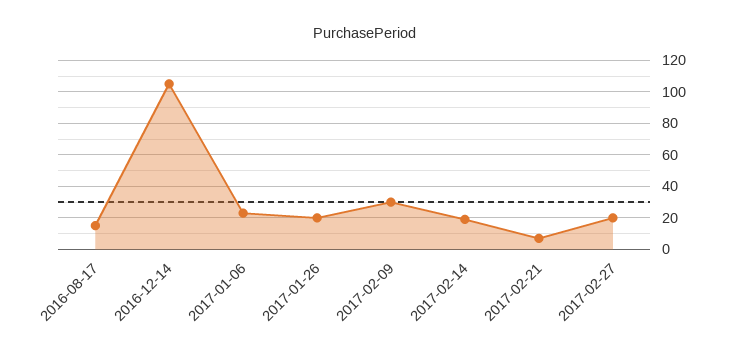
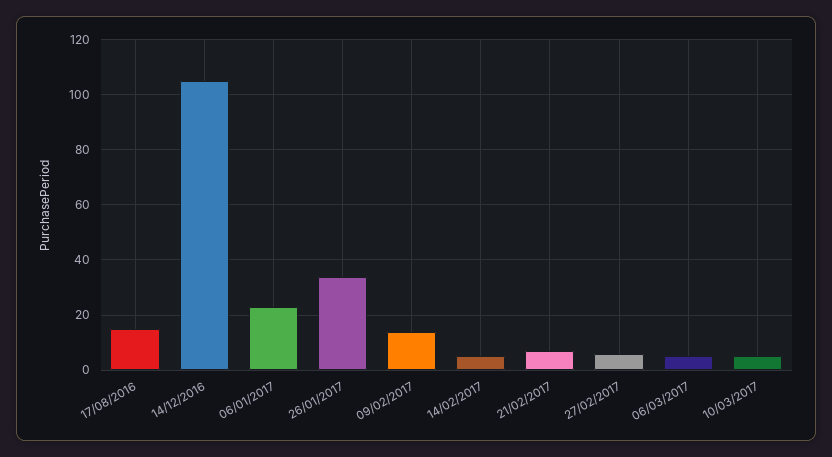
2017-01-26: 20 -> 35
2017-02-09: 30 -> 15
2017-02-14: 20 -> 5
2017-02-27: 20 -> 5
06/03/2017: none -> 5
10/03/2017: none -> 5

